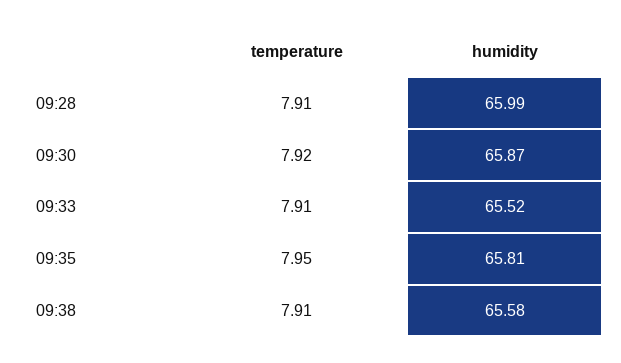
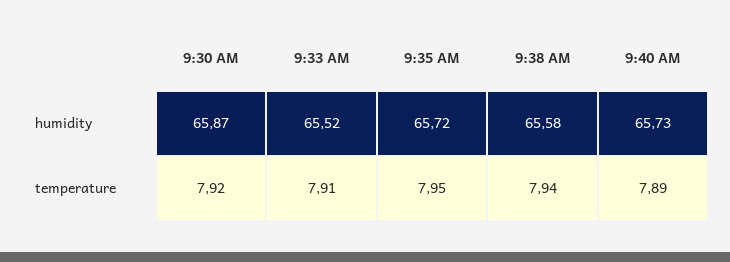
temperature, 09:28: 7.91 -> none
humidity, 09:28: 65.99 -> none
humidity, 09:35: 65.81 -> 65.72
temperature, 09:38: 7.91 -> 7.94
humidity, 9:40 AM: none -> 65.73
temperature, 9:40 AM: none -> 7.89

